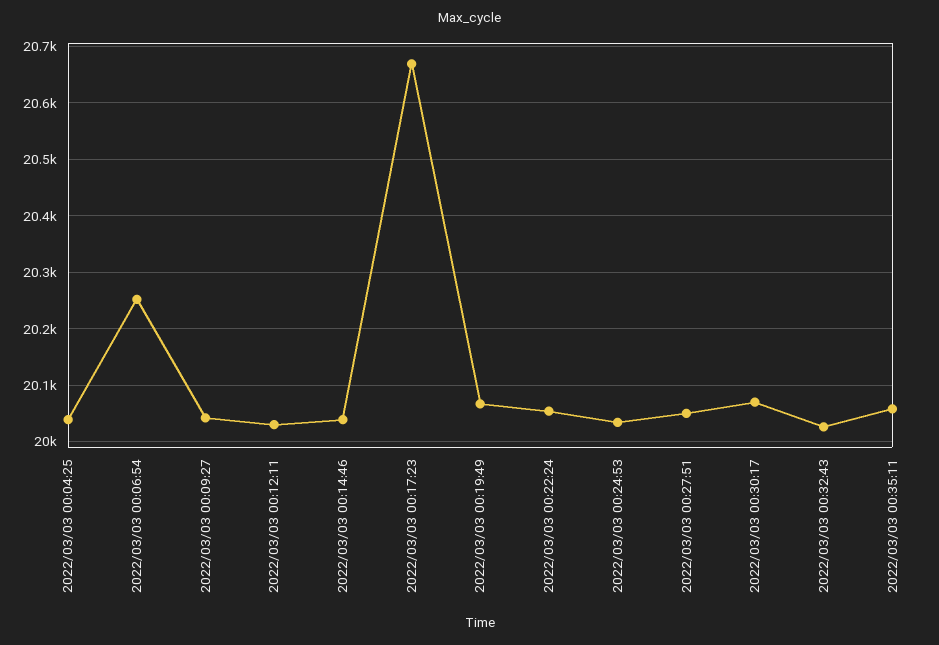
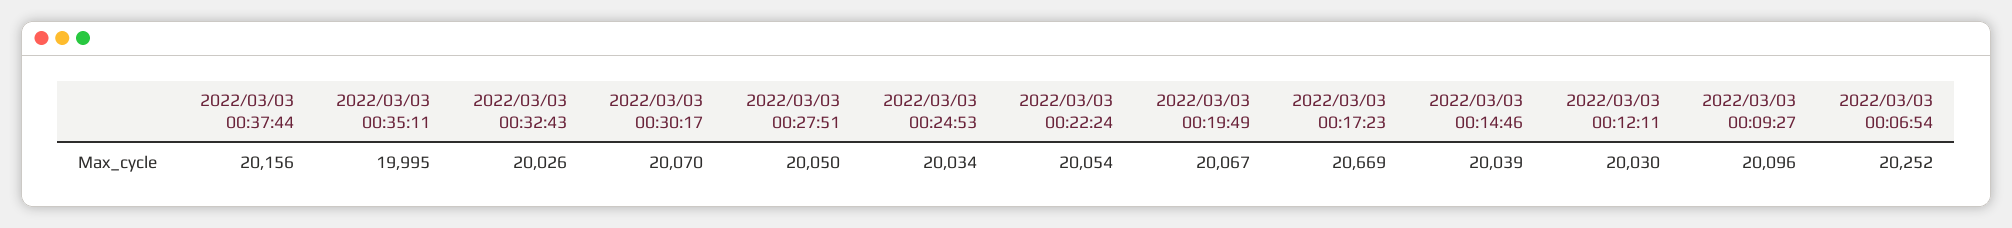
2022/03/03 00:04:25: 20040 -> none
2022/03/03 00:09:27: 20040 -> 20096
2022/03/03 00:35:11: 20060 -> 19995
2022/03/03 00:37:44: none -> 20156

